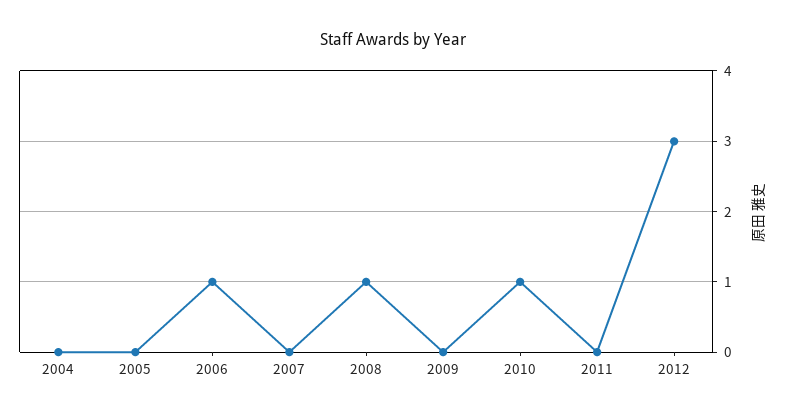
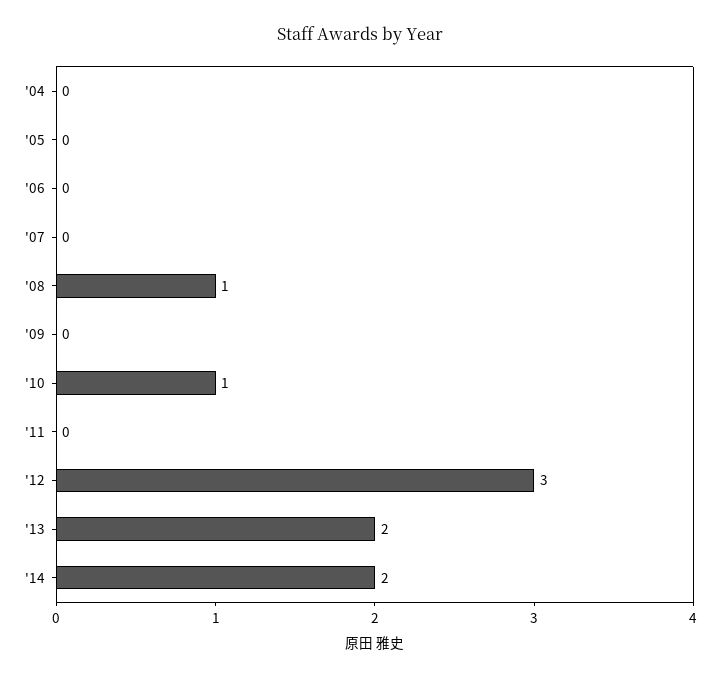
2006: 1 -> 0
'13: none -> 2
'14: none -> 2

